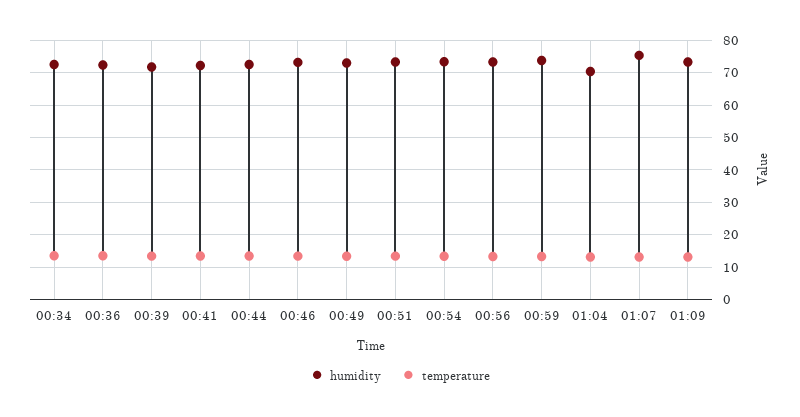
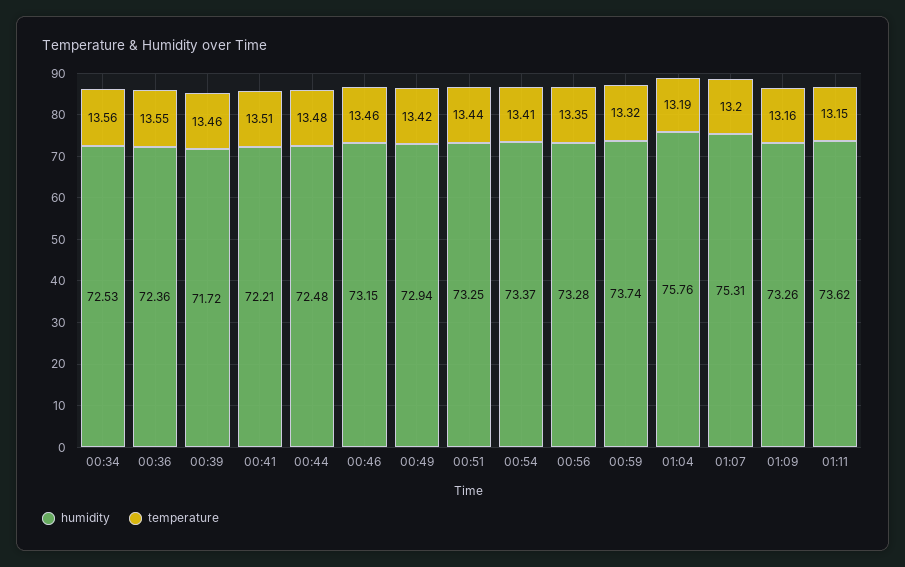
humidity, 01:04: 70 -> 75.76
humidity, 01:11: none -> 73.62
temperature, 01:11: none -> 13.15

